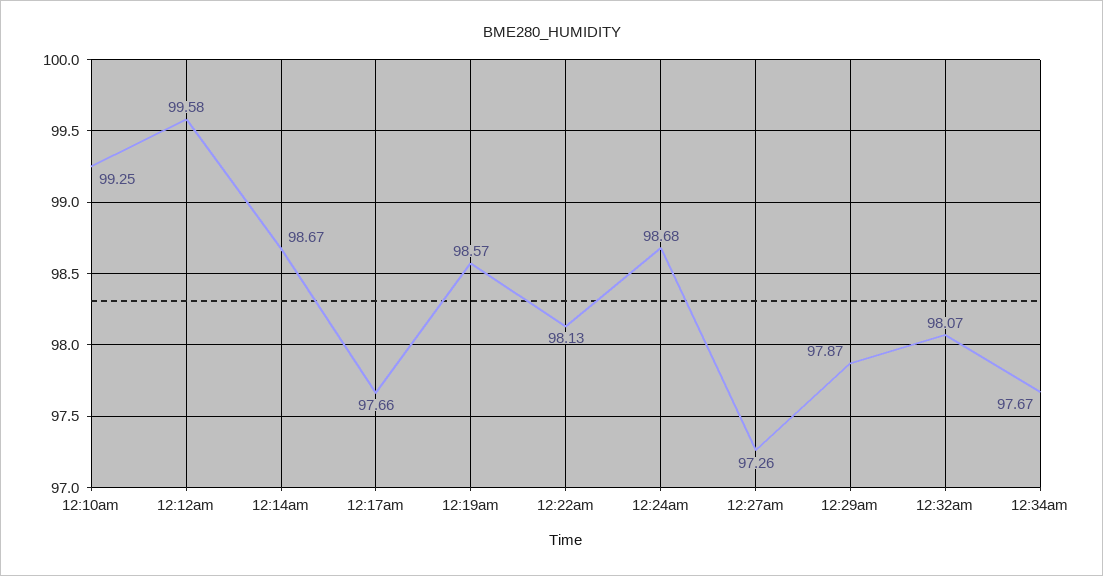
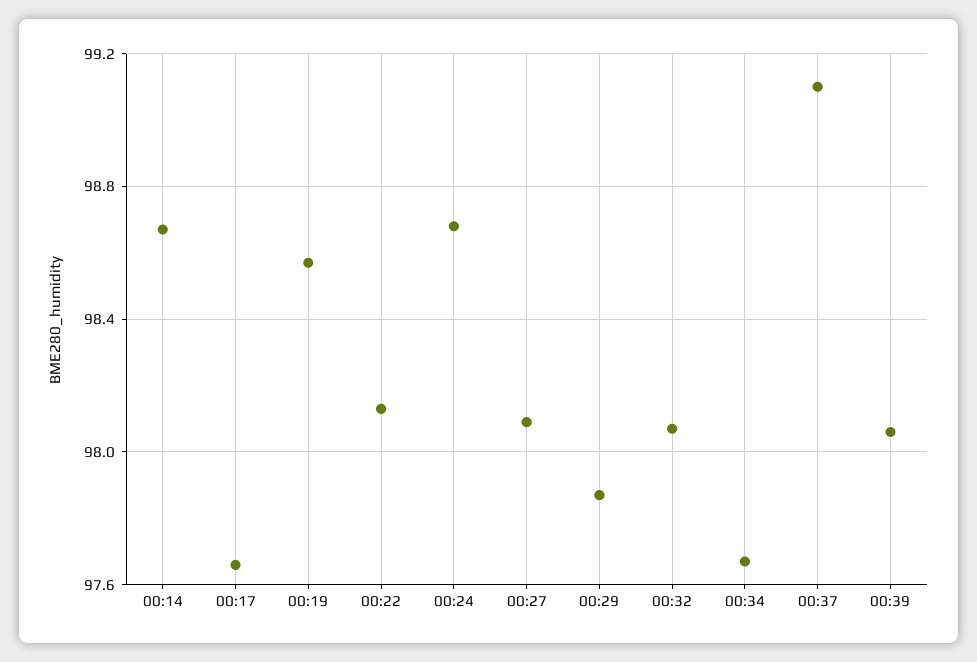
12:10am: 99.25 -> none
12:12am: 99.58 -> none
12:27am: 97.26 -> 98.1
00:37: none -> 99.1
00:39: none -> 98.05

